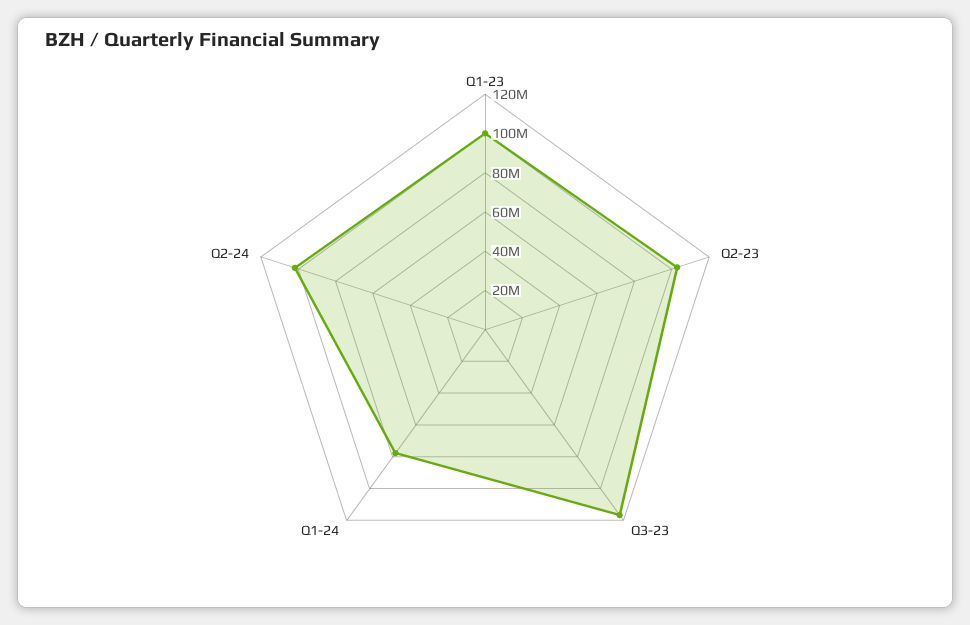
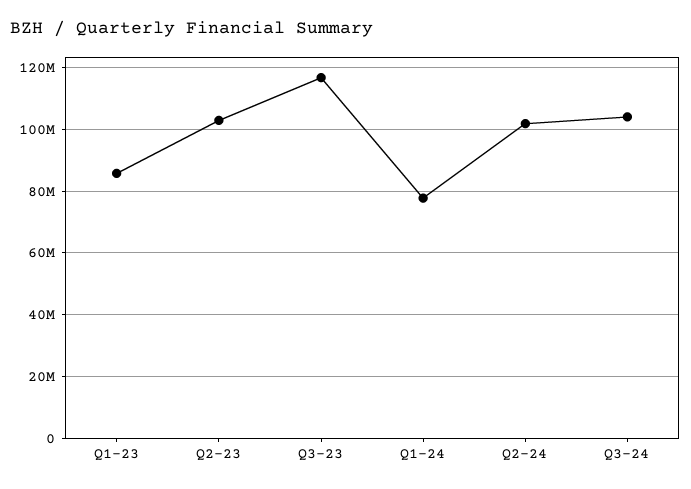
Q1-23: 100000000 -> 86000000
Q3-24: none -> 104000000

